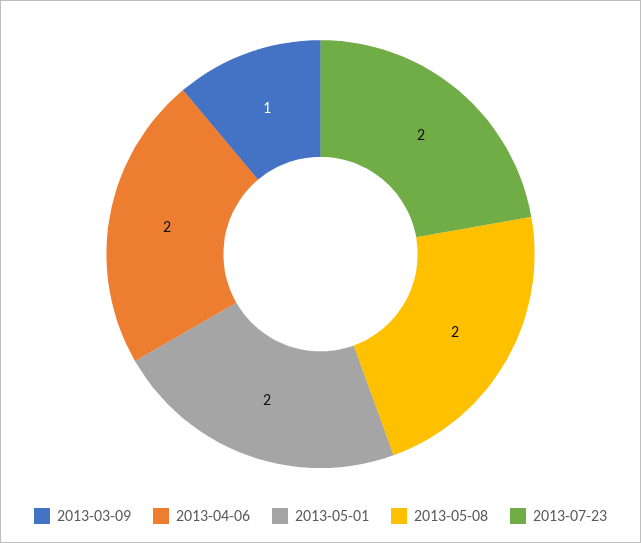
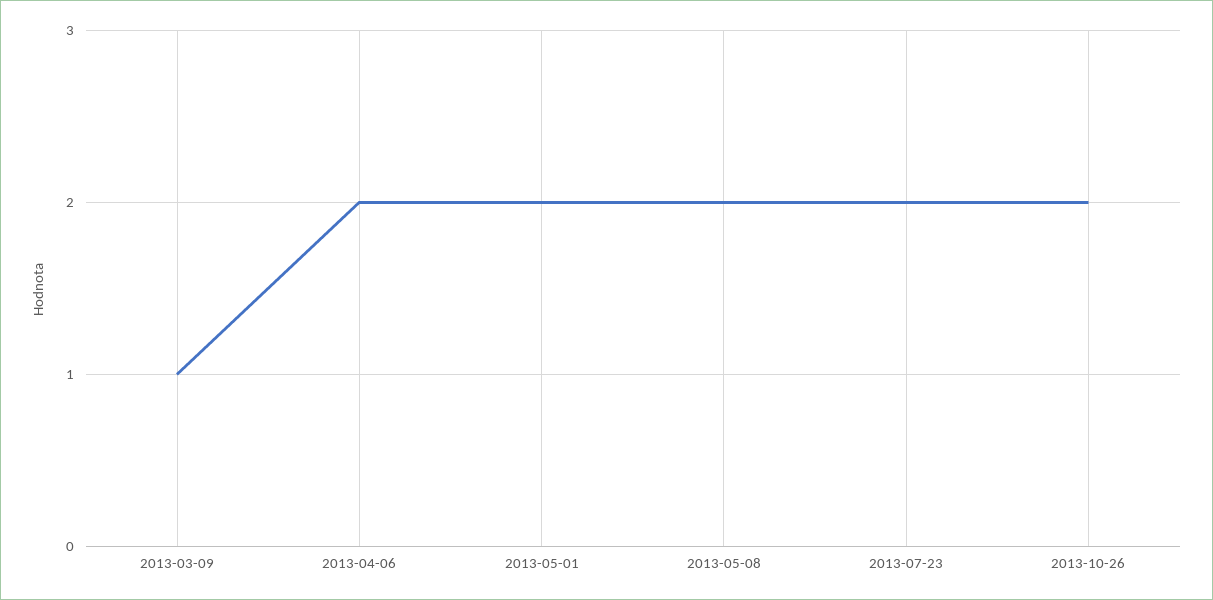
2013-10-26: none -> 2

